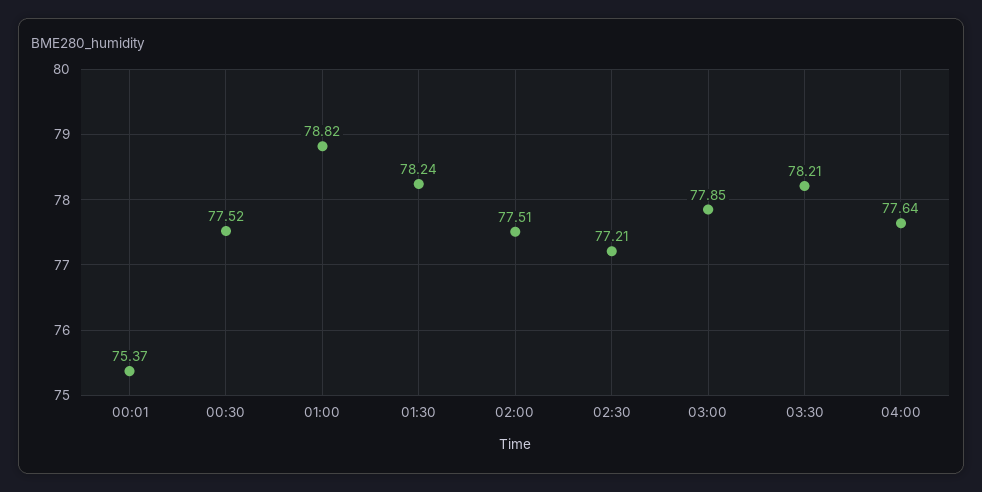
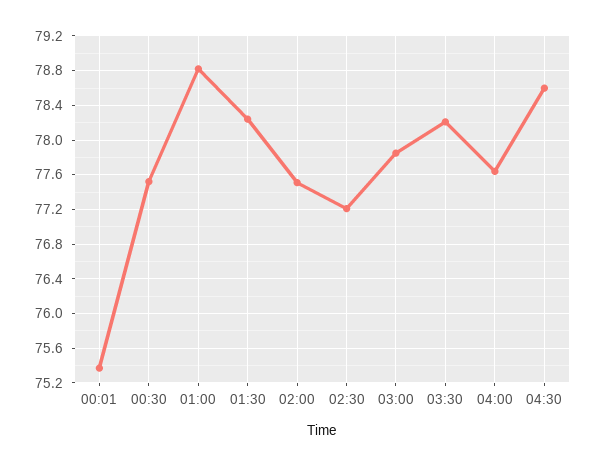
04:30: none -> 78.6

